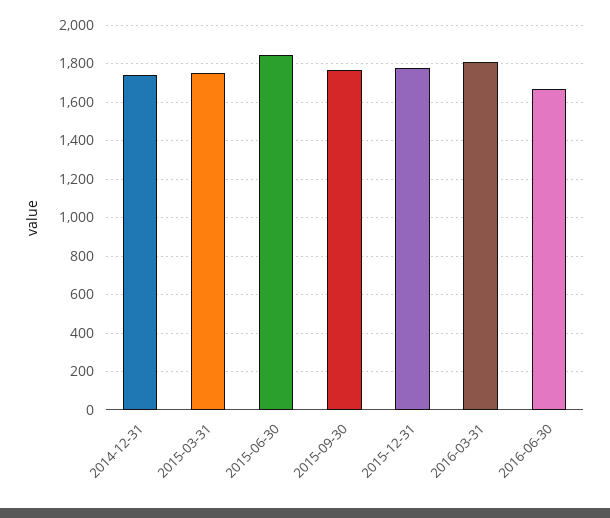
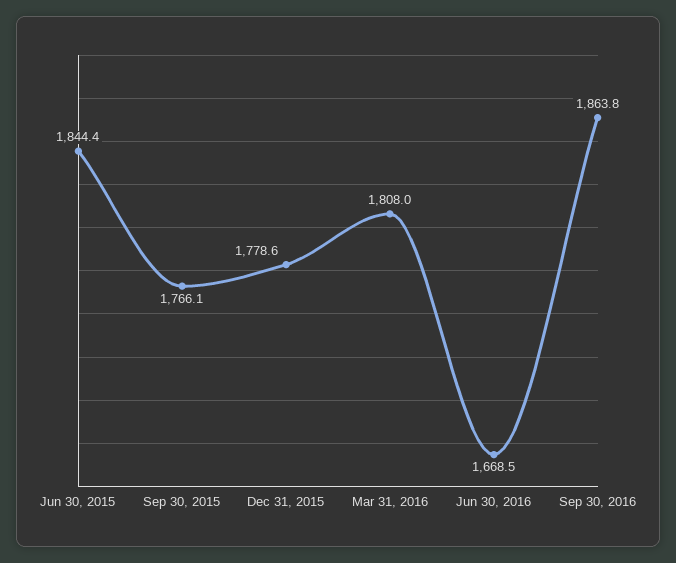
2014-12-31: 1750 -> none
2015-03-31: 1750 -> none
Sep 30, 2016: none -> 1863.8

